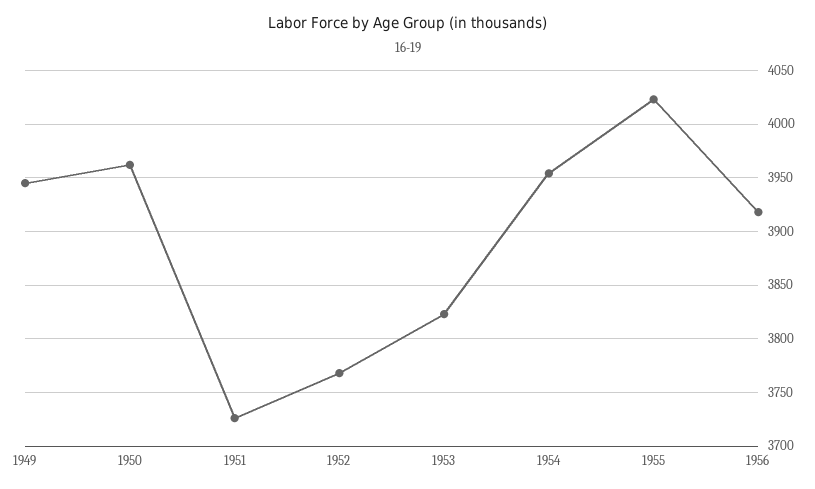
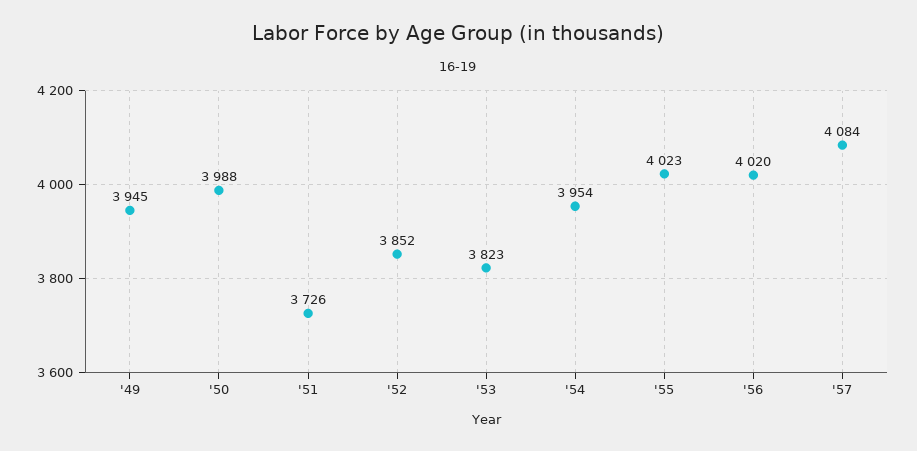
1950: 3960 -> 3988
1952: 3770 -> 3852
1956: 3920 -> 4020
'57: none -> 4084

